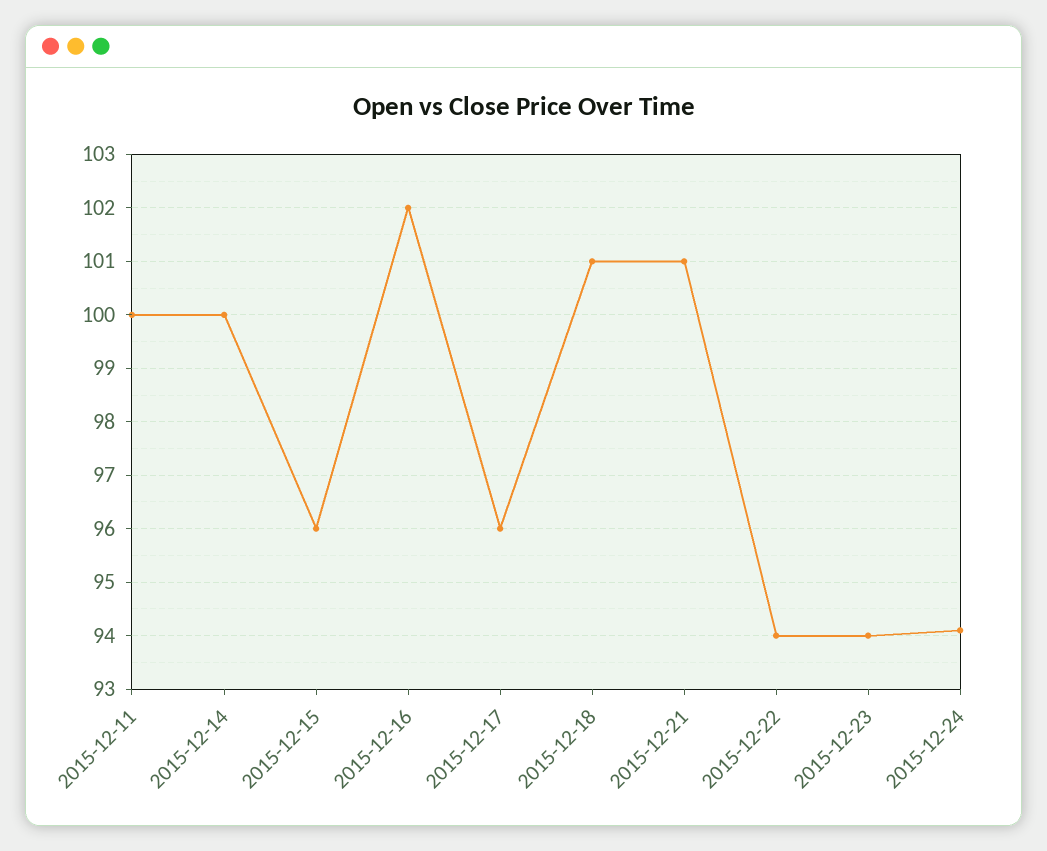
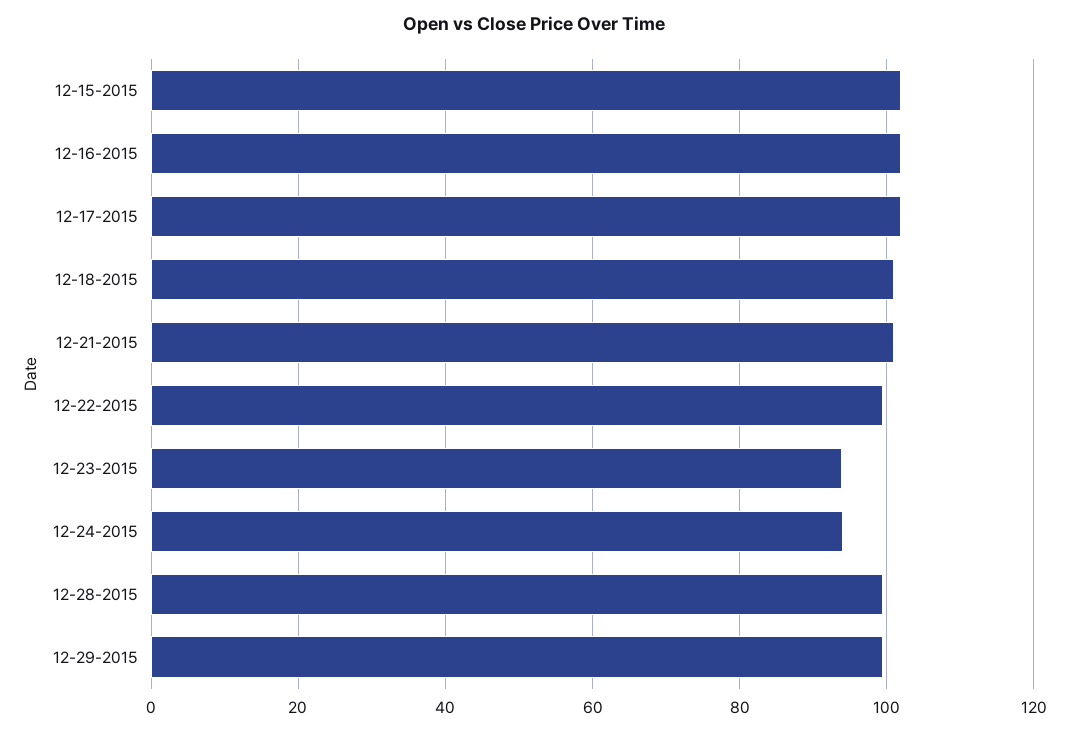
2015-12-11: 100 -> none
2015-12-14: 100 -> none
2015-12-15: 96 -> 102
2015-12-17: 96 -> 102
2015-12-22: 94 -> 100
12-28-2015: none -> 100
12-29-2015: none -> 100

